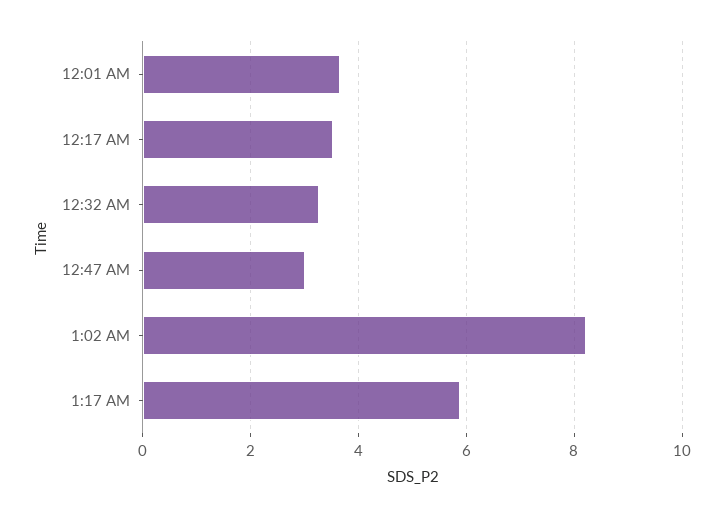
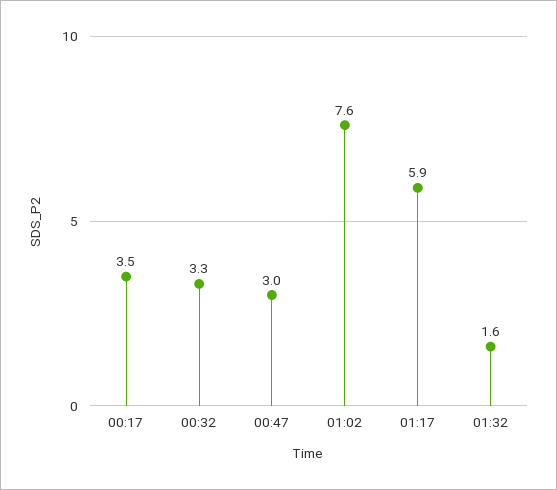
12:01 AM: 3.6 -> none
1:02 AM: 8.2 -> 7.6
01:32: none -> 1.6

